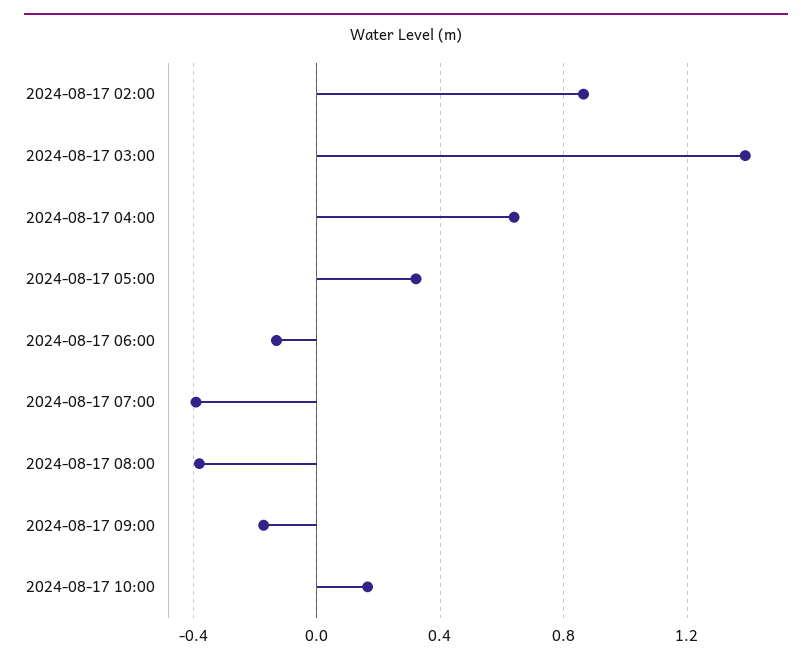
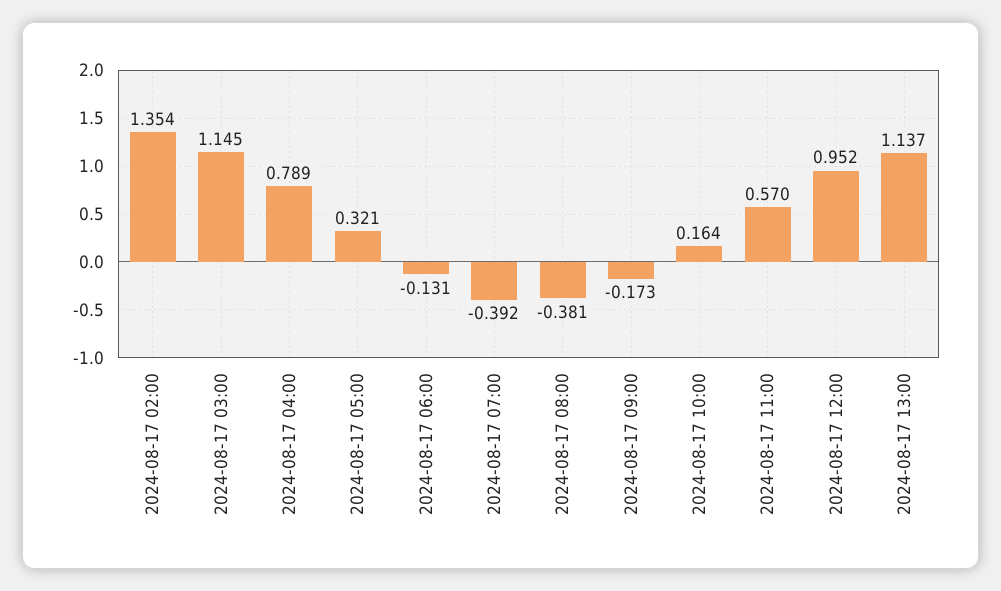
2024-08-17 02:00: 0.85 -> 1.354
2024-08-17 03:00: 1.4 -> 1.145
2024-08-17 04:00: 0.65 -> 0.789
2024-08-17 11:00: none -> 0.57
2024-08-17 12:00: none -> 0.952
2024-08-17 13:00: none -> 1.137

